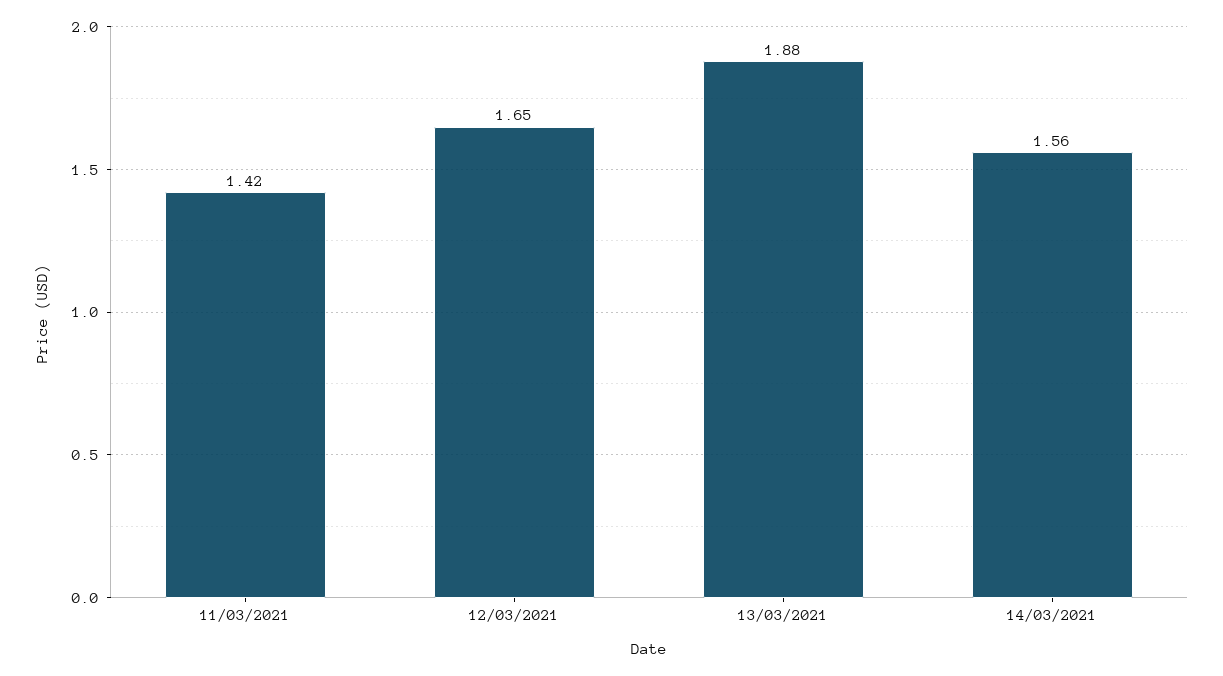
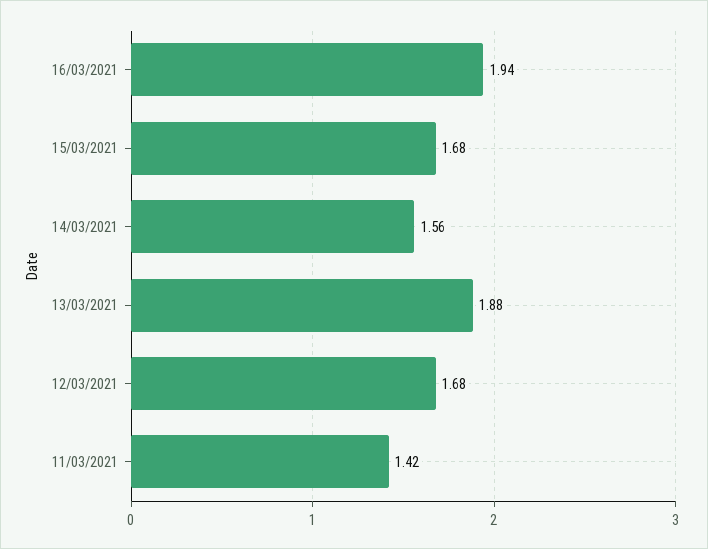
12/03/2021: 1.65 -> 1.68
16/03/2021: none -> 1.94
15/03/2021: none -> 1.68

